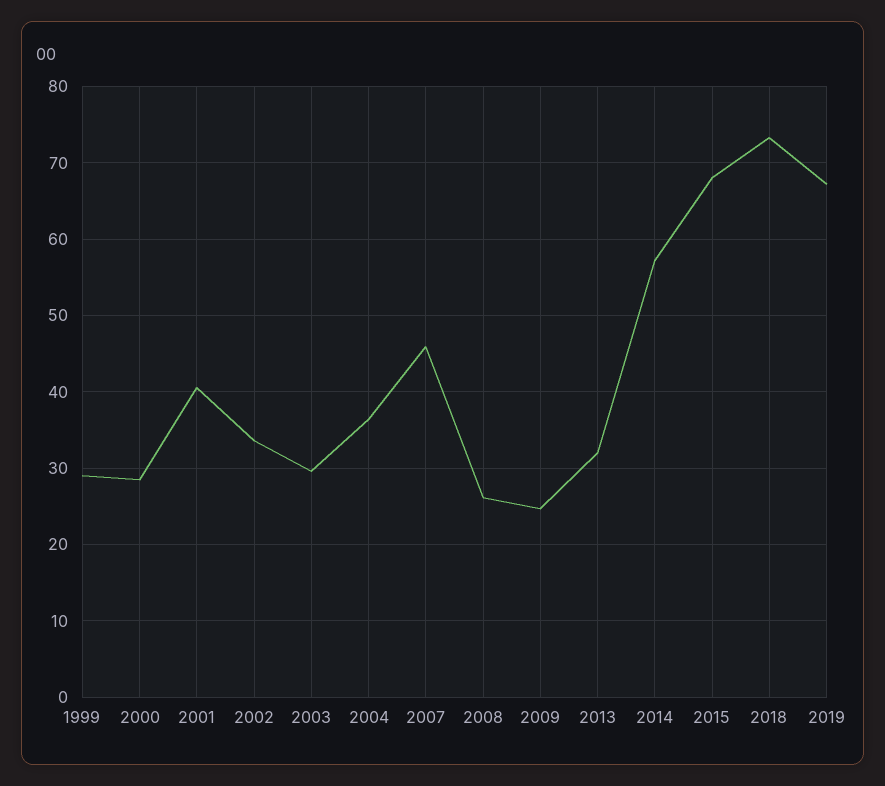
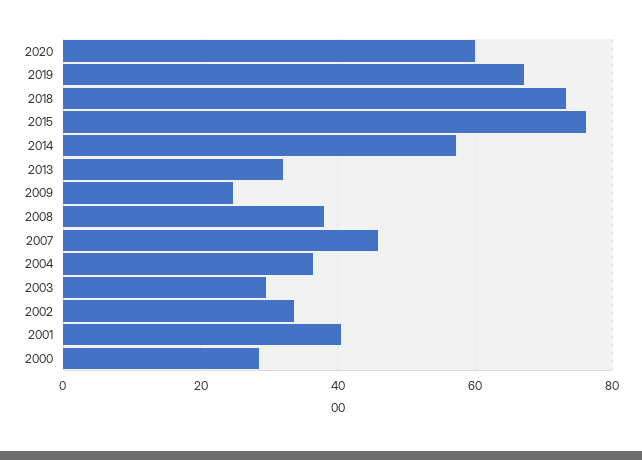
1999: 29 -> none
2008: 26 -> 38
2015: 68 -> 76
2020: none -> 60

